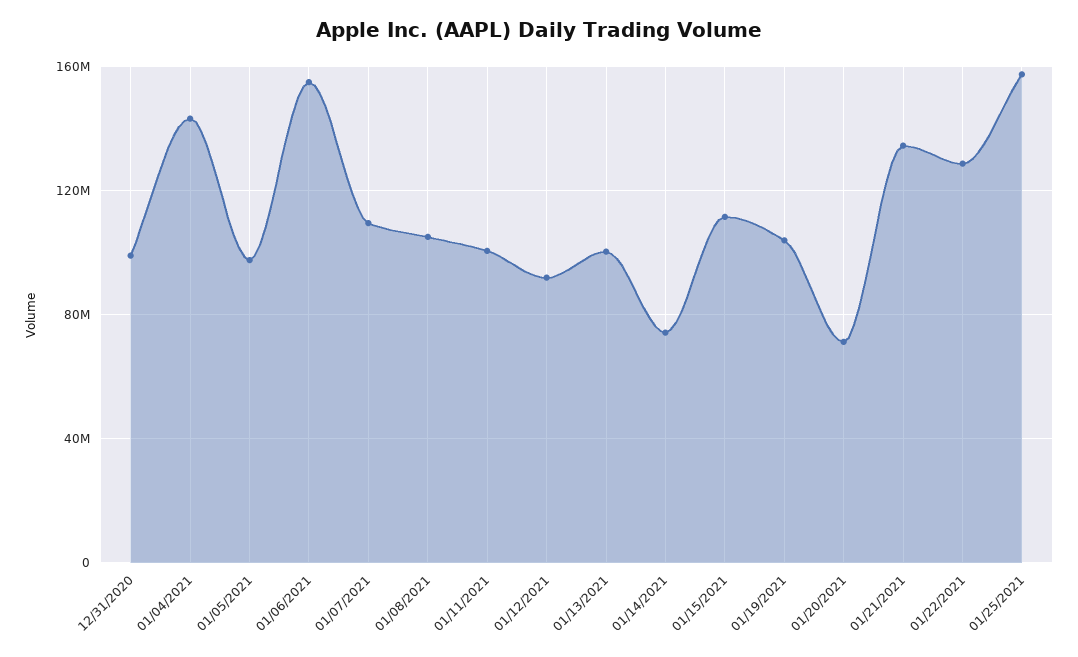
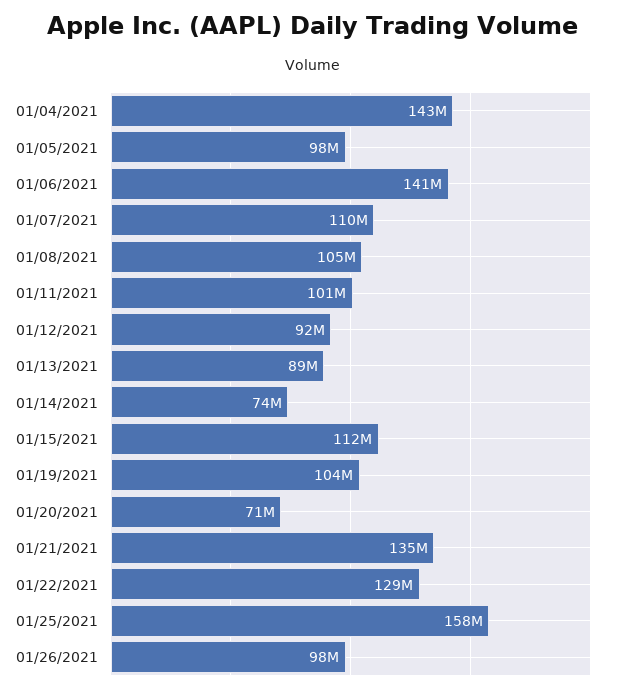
12/31/2020: 100000000 -> none
01/06/2021: 155000000 -> 141000000
01/13/2021: 100000000 -> 89000000
01/26/2021: none -> 98000000

